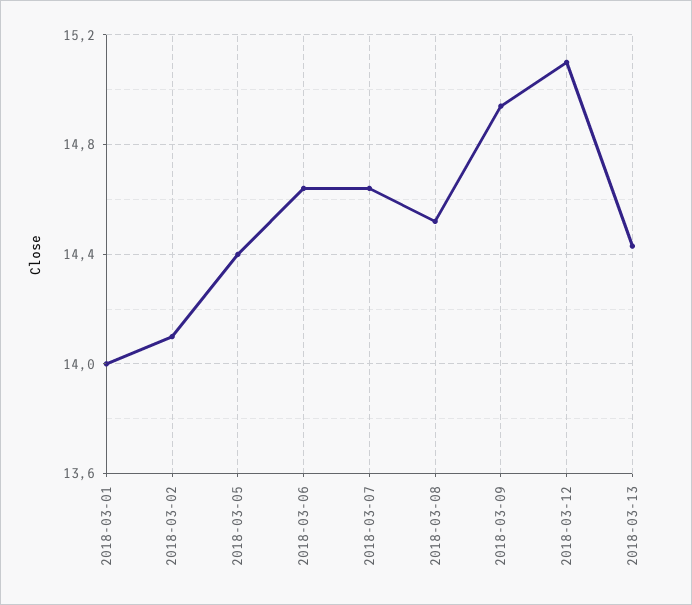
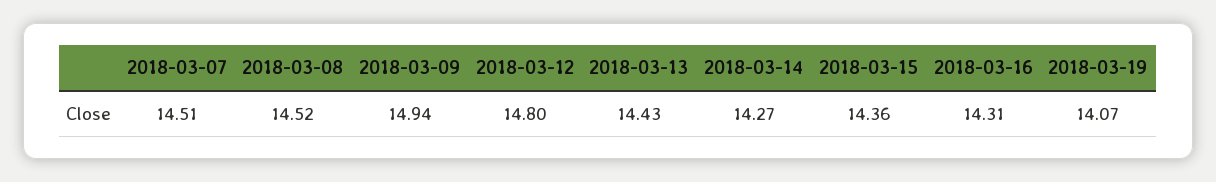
2018-03-01: 14 -> none
2018-03-02: 14.1 -> none
2018-03-05: 14.4 -> none
2018-03-06: 14.65 -> none
2018-03-07: 14.65 -> 14.51
2018-03-12: 15.1 -> 14.8
2018-03-14: none -> 14.27
2018-03-15: none -> 14.36
2018-03-16: none -> 14.31
2018-03-19: none -> 14.07

